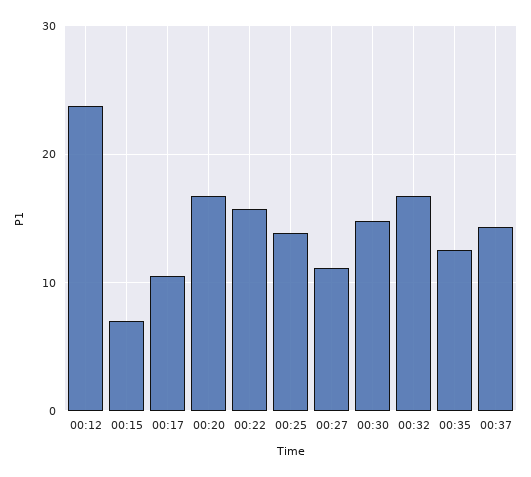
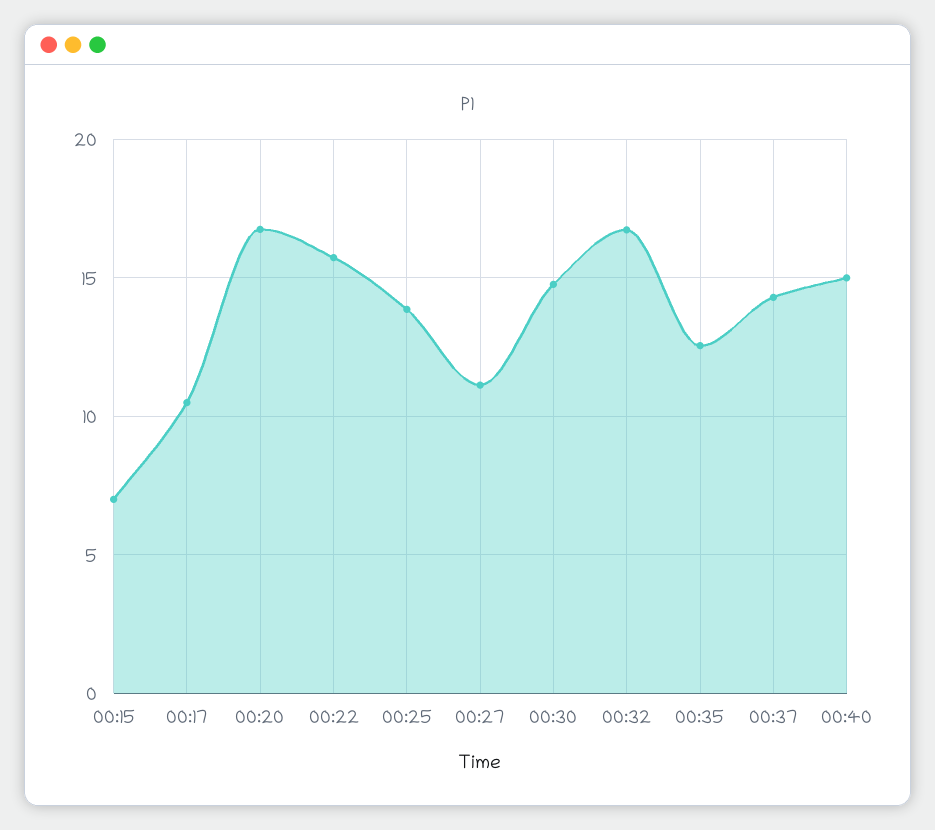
00:12: 24 -> none
00:40: none -> 15

